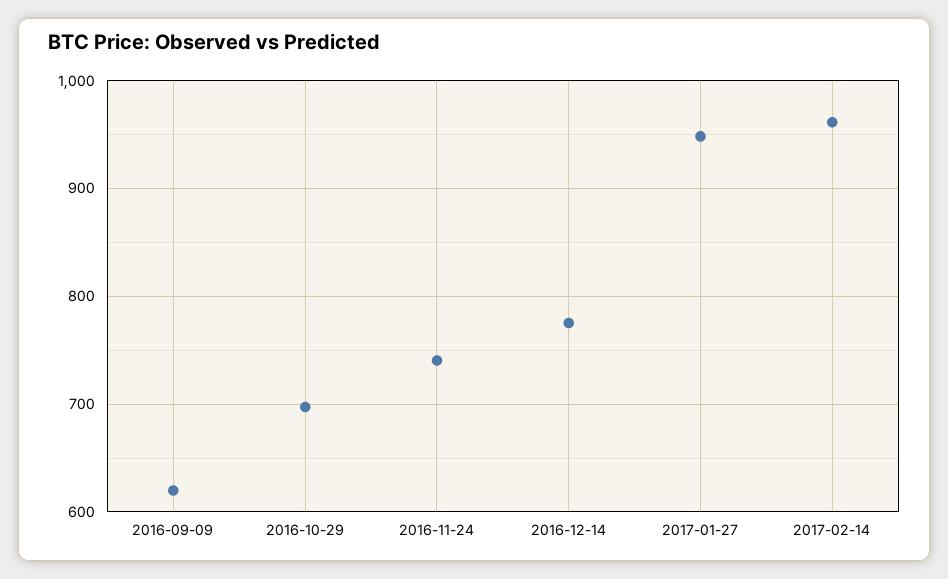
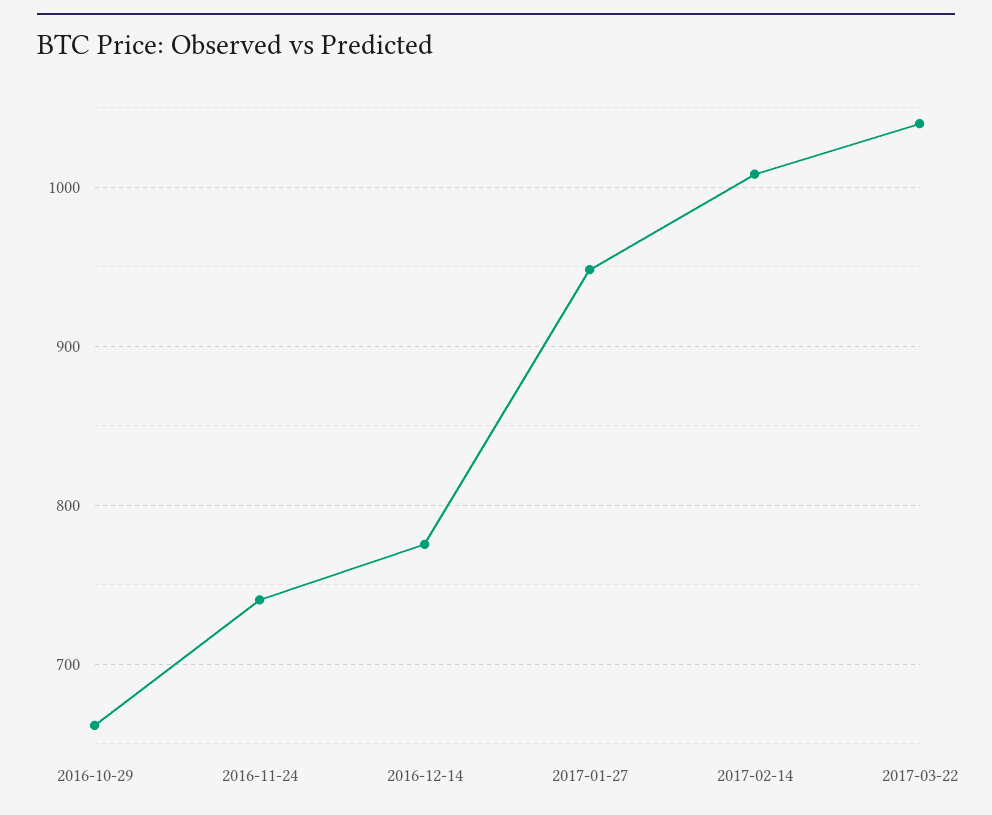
2016-09-09: 620 -> none
2016-10-29: 700 -> 660
2017-02-14: 960 -> 1010
2017-03-22: none -> 1040

